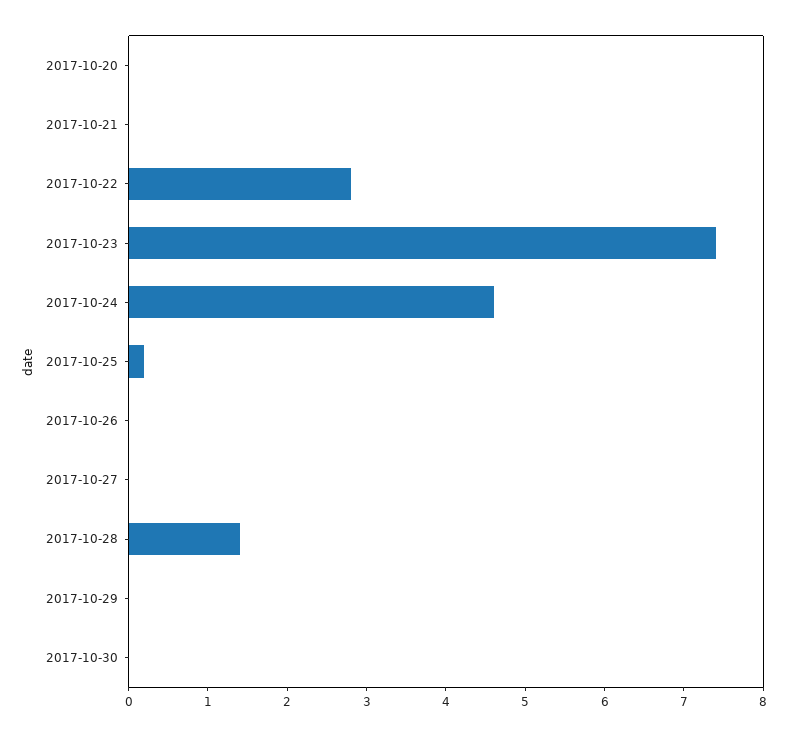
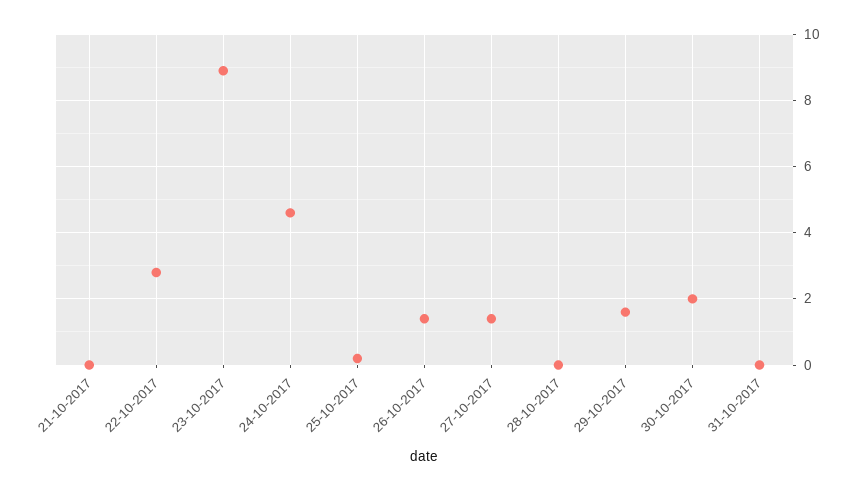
2017-10-20: 0 -> none
2017-10-23: 7.5 -> 9
2017-10-26: 0 -> 1.5
2017-10-27: 0 -> 1.5
2017-10-28: 1.5 -> 0
2017-10-29: 0 -> 1.5
2017-10-30: 0 -> 2
31-10-2017: none -> 0

